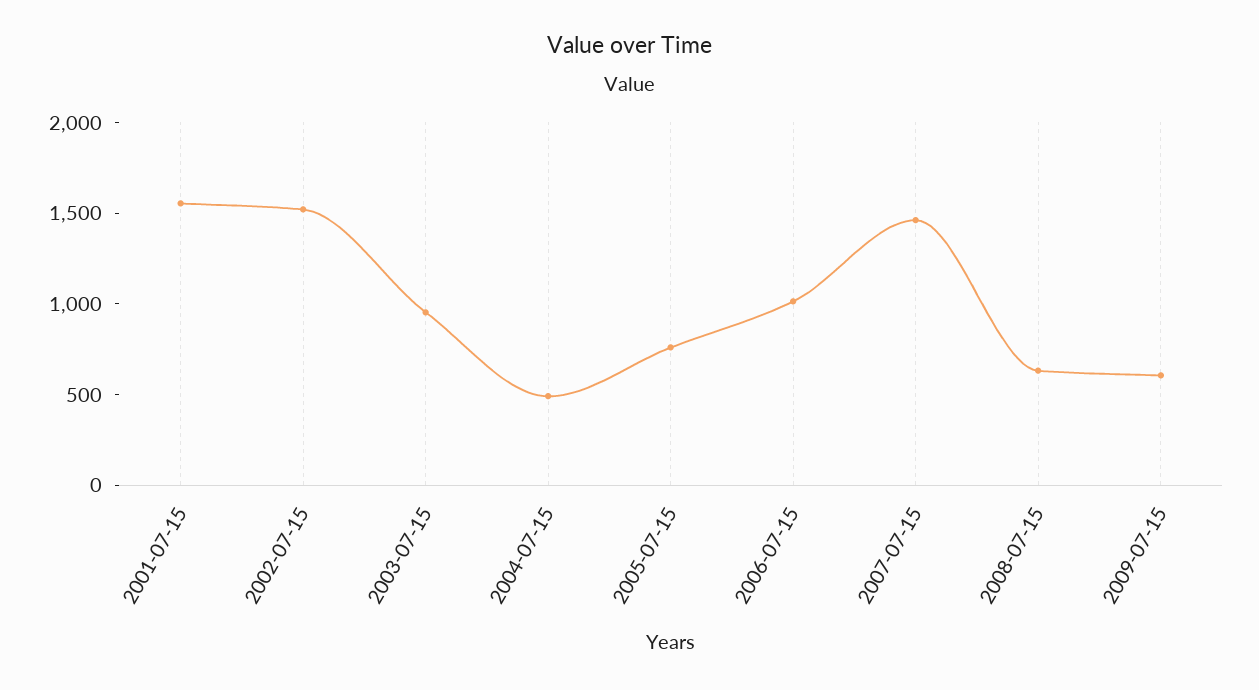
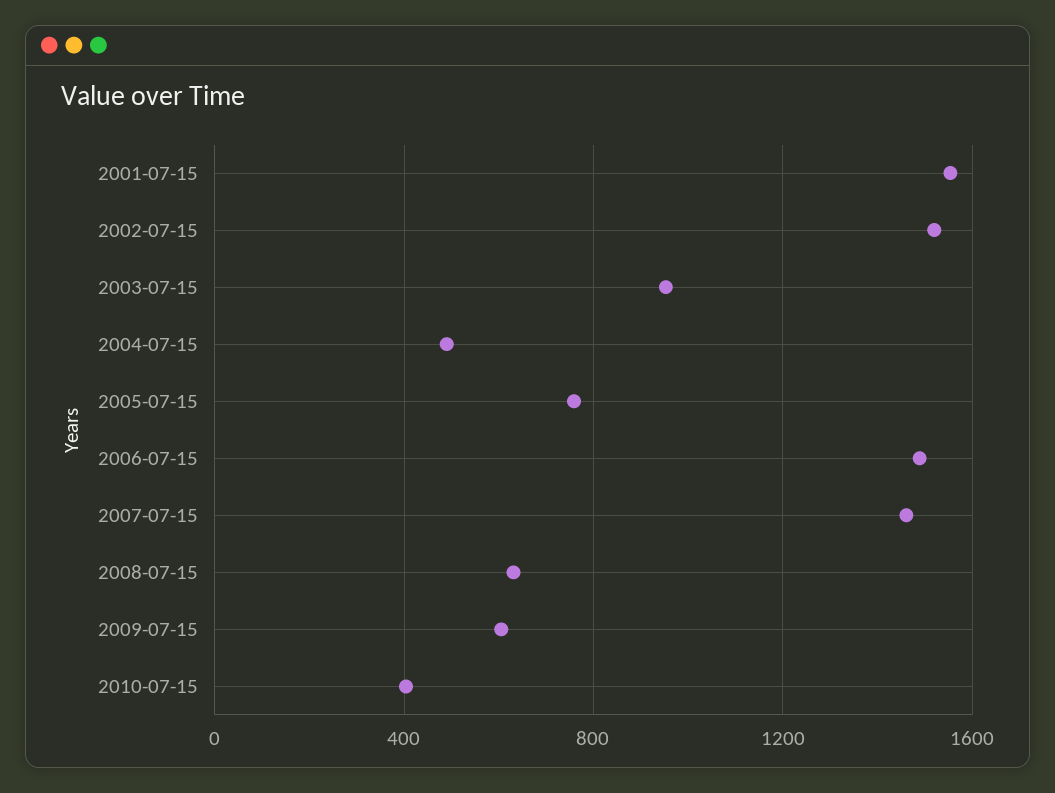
2006-07-15: 1000 -> 1500
2010-07-15: none -> 400

